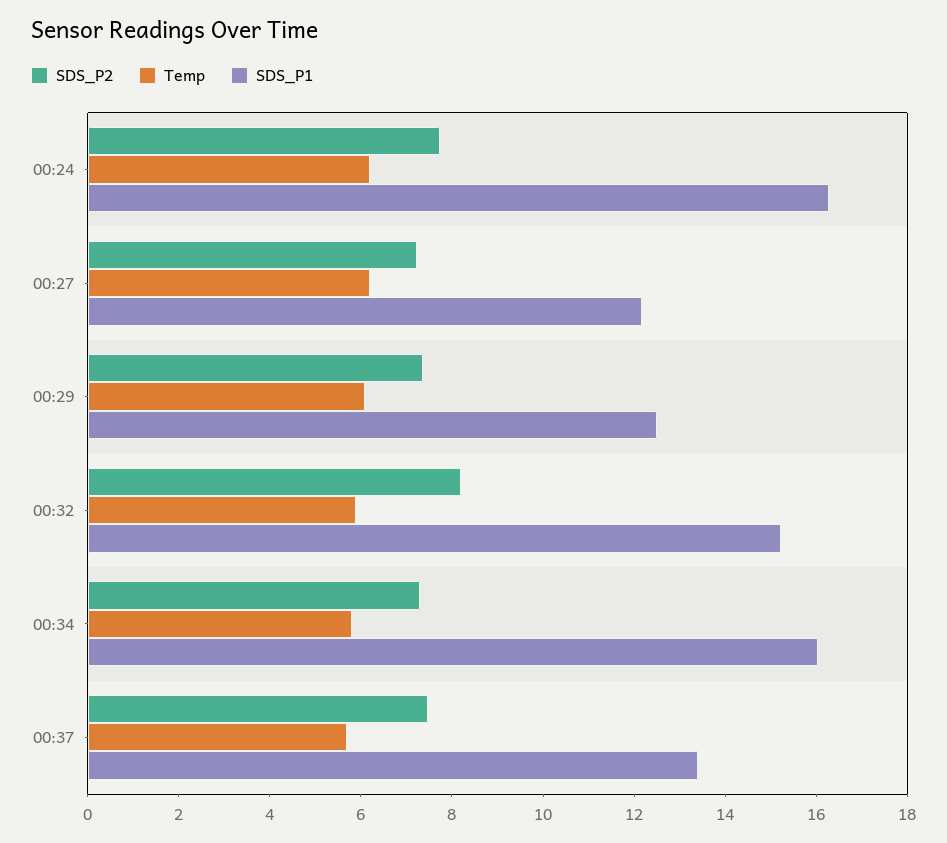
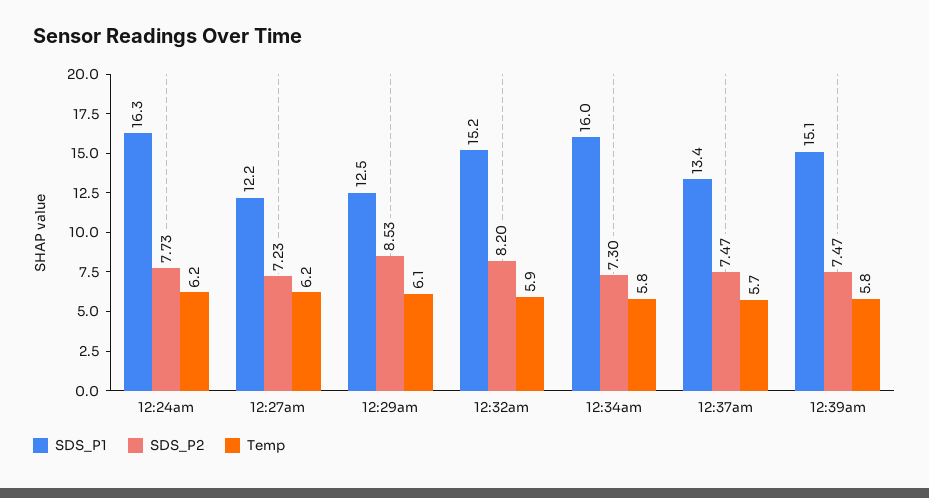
SDS_P2, 00:29: 7.5 -> 8.53
SDS_P1, 12:39am: none -> 15.1
SDS_P2, 12:39am: none -> 7.47
Temp, 12:39am: none -> 5.8

